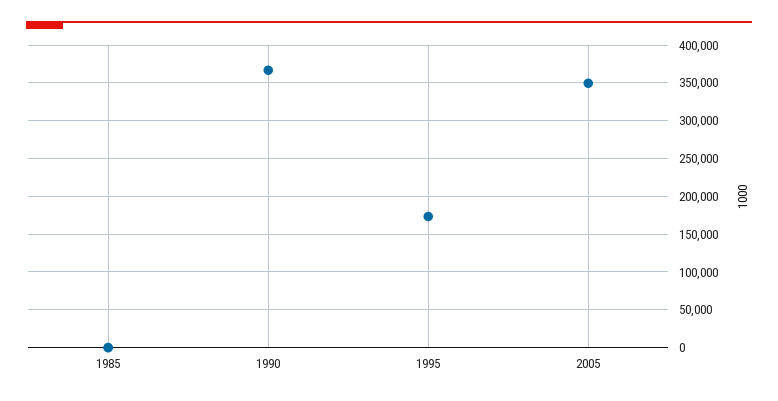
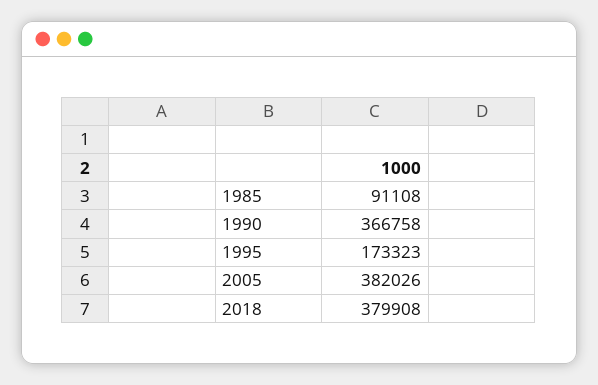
1985: 0 -> 91108
2005: 350000 -> 382026
2018: none -> 379908

